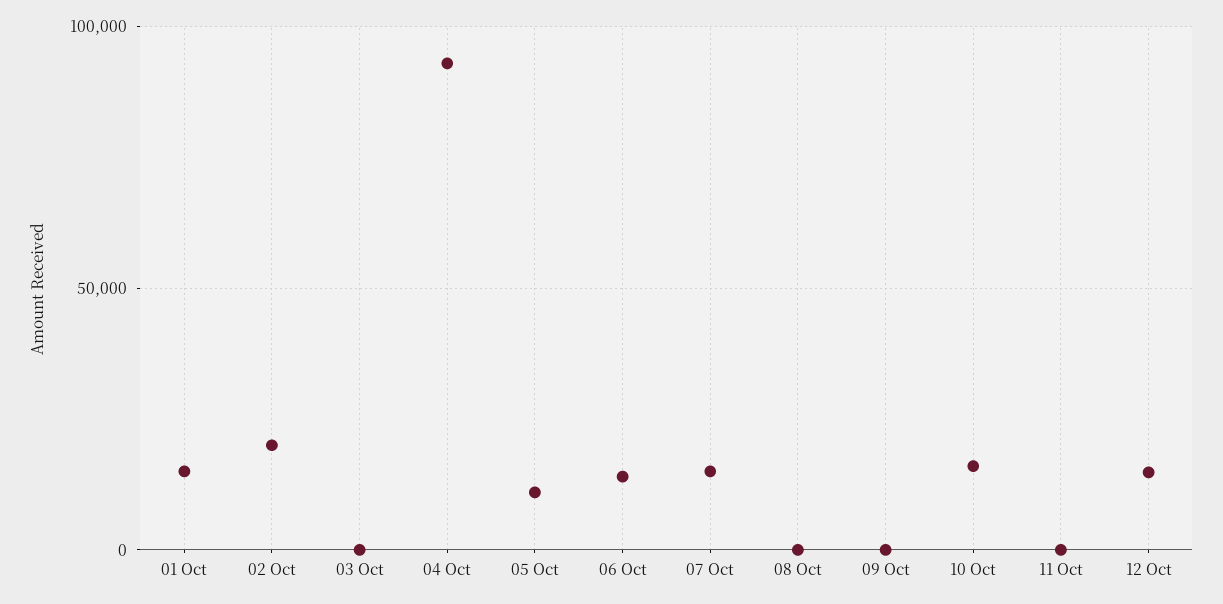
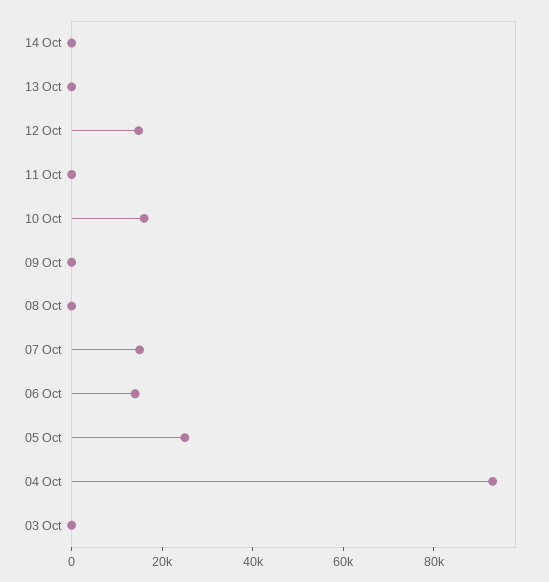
01 Oct: 15000 -> none
02 Oct: 20000 -> none
05 Oct: 10000 -> 25000
14 Oct: none -> 0
13 Oct: none -> 0

